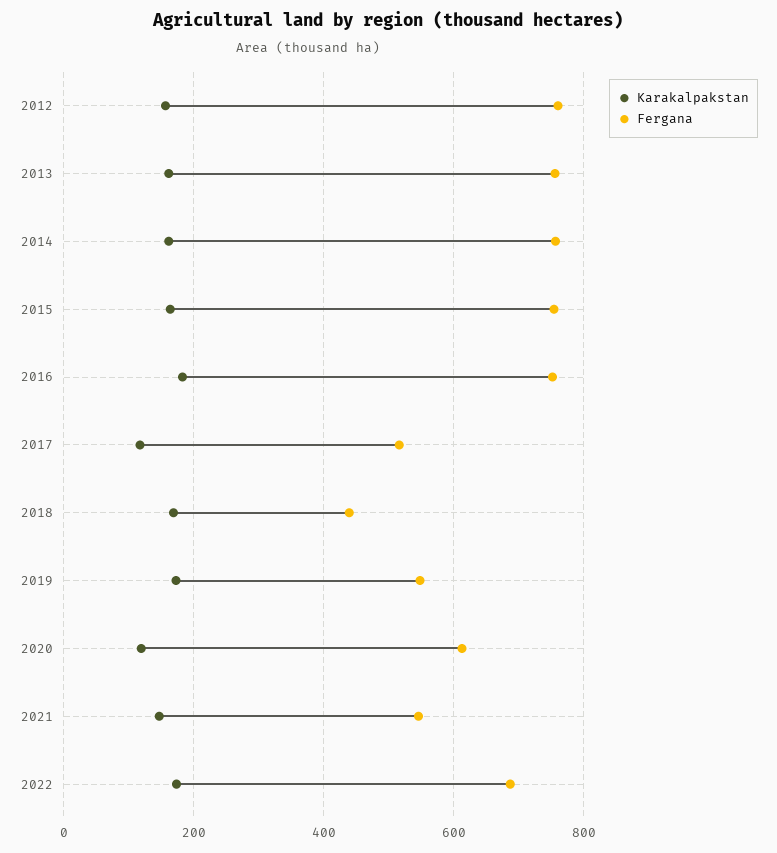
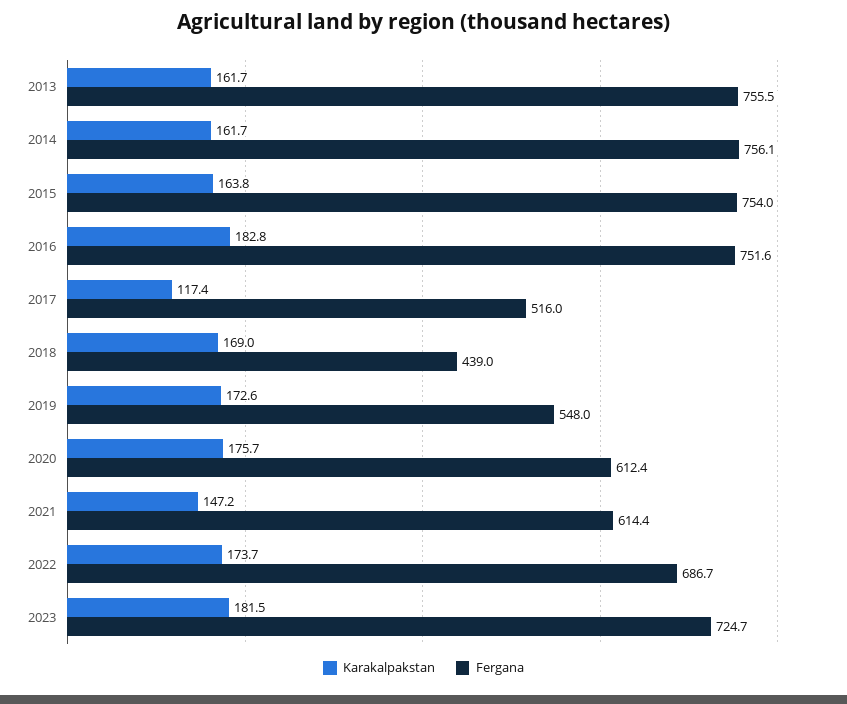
Karakalpakstan, 2012: 160 -> none
Fergana, 2012: 760 -> none
Karakalpakstan, 2020: 120 -> 175.7
Fergana, 2021: 540 -> 614.4
Karakalpakstan, 2023: none -> 181.5
Fergana, 2023: none -> 724.7

